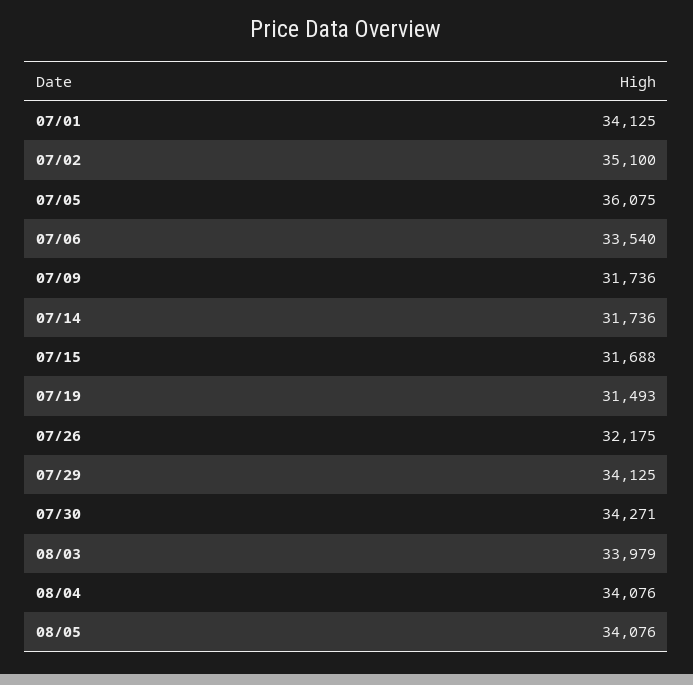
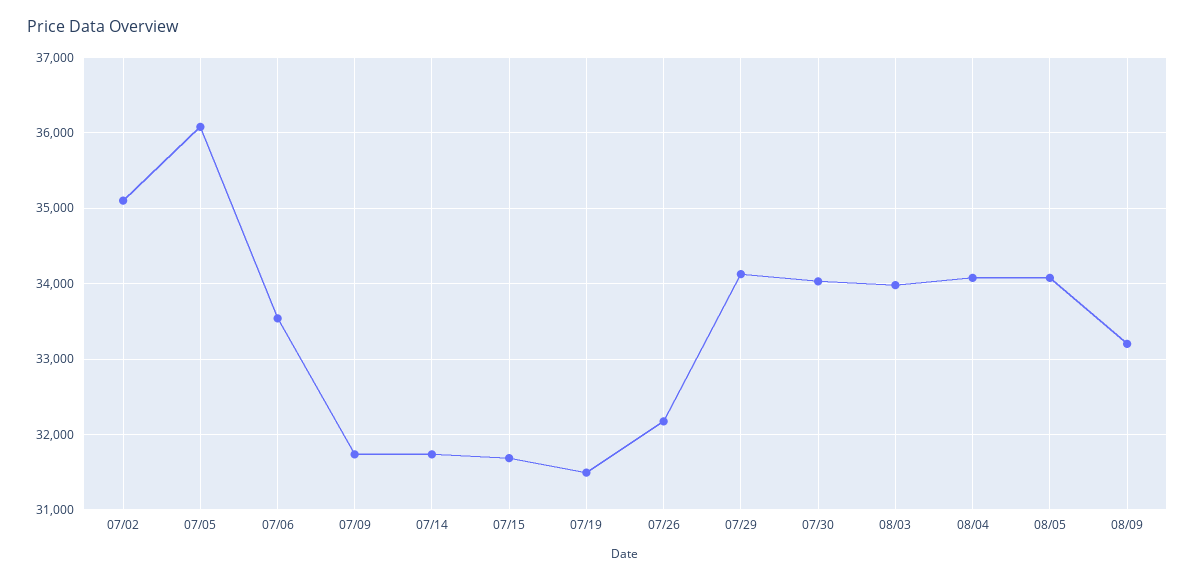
07/01: 34125 -> none
07/30: 34271 -> 34000
08/09: none -> 33200

